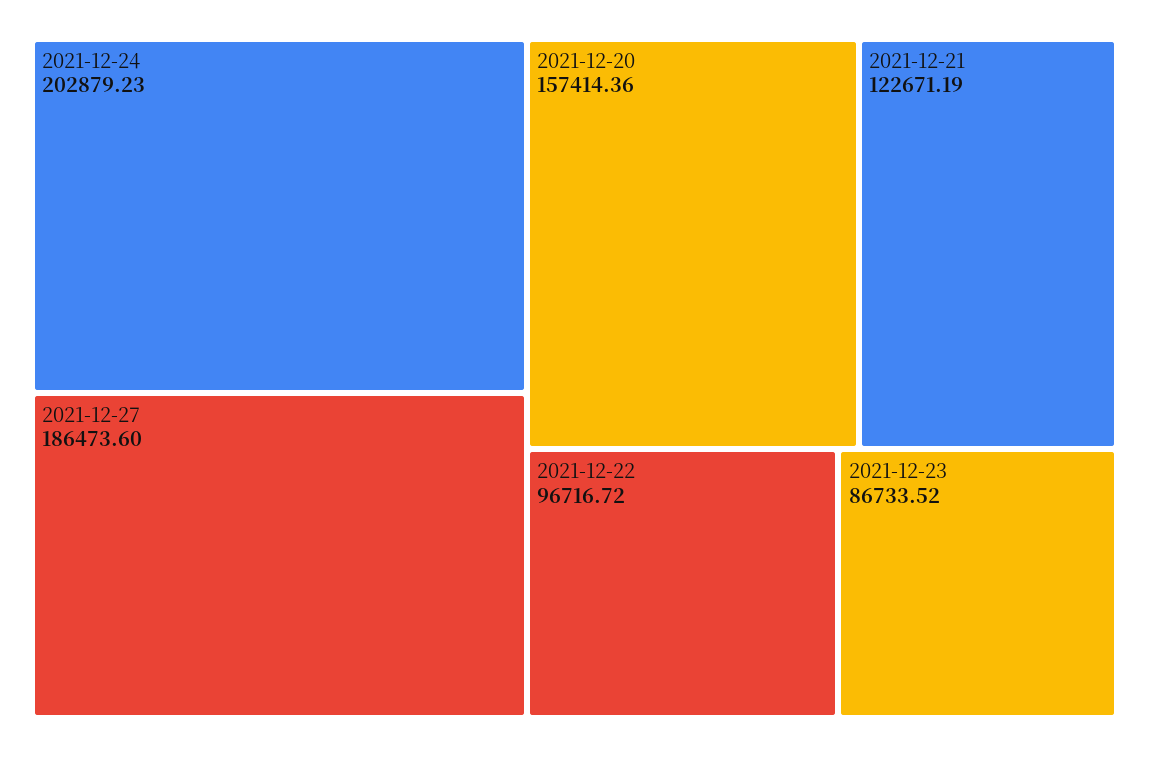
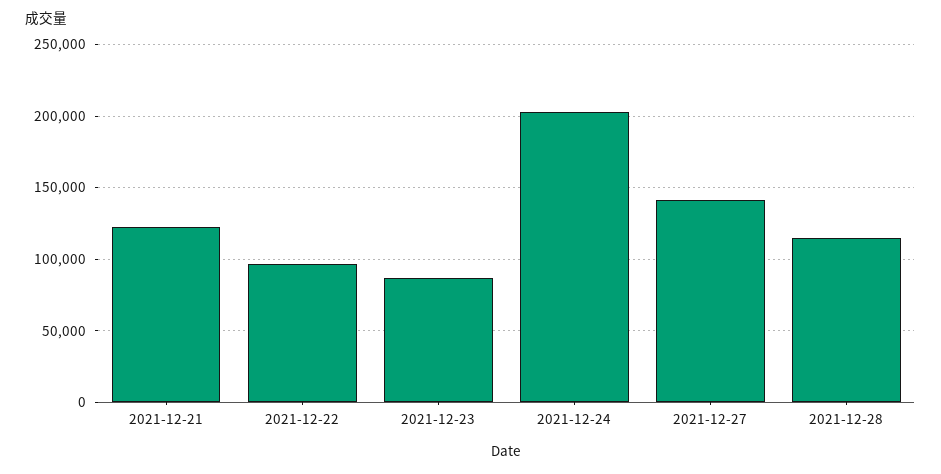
2021-12-27: 186473.6 -> 140000
2021-12-20: 157414.36 -> none
2021-12-28: none -> 115000

